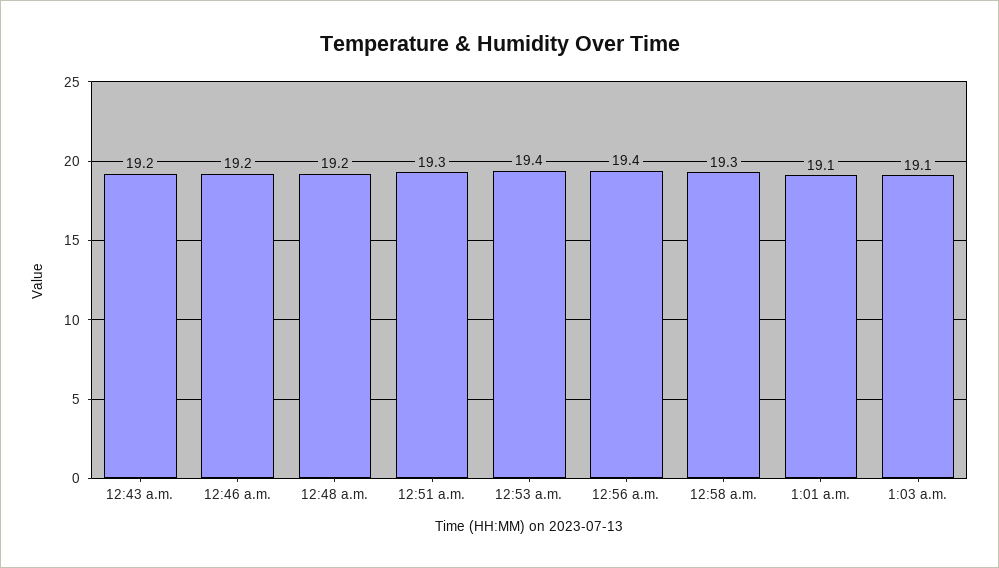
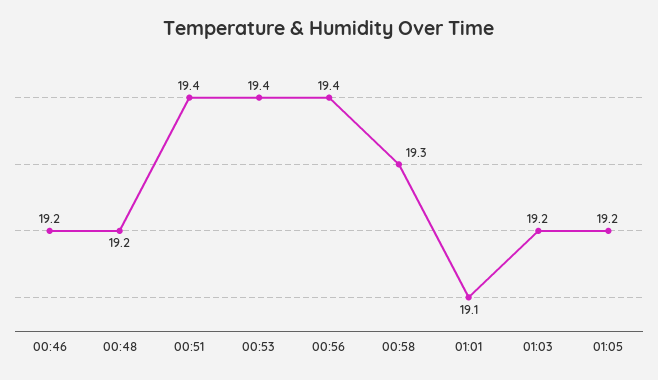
12:43 a.m.: 19.2 -> none
12:51 a.m.: 19.3 -> 19.4
1:03 a.m.: 19.1 -> 19.2
01:05: none -> 19.2

